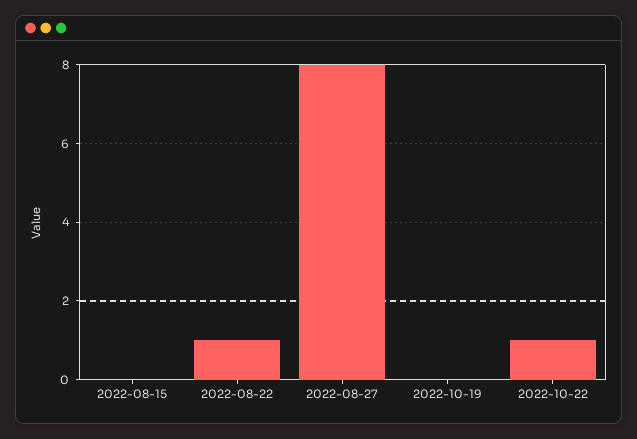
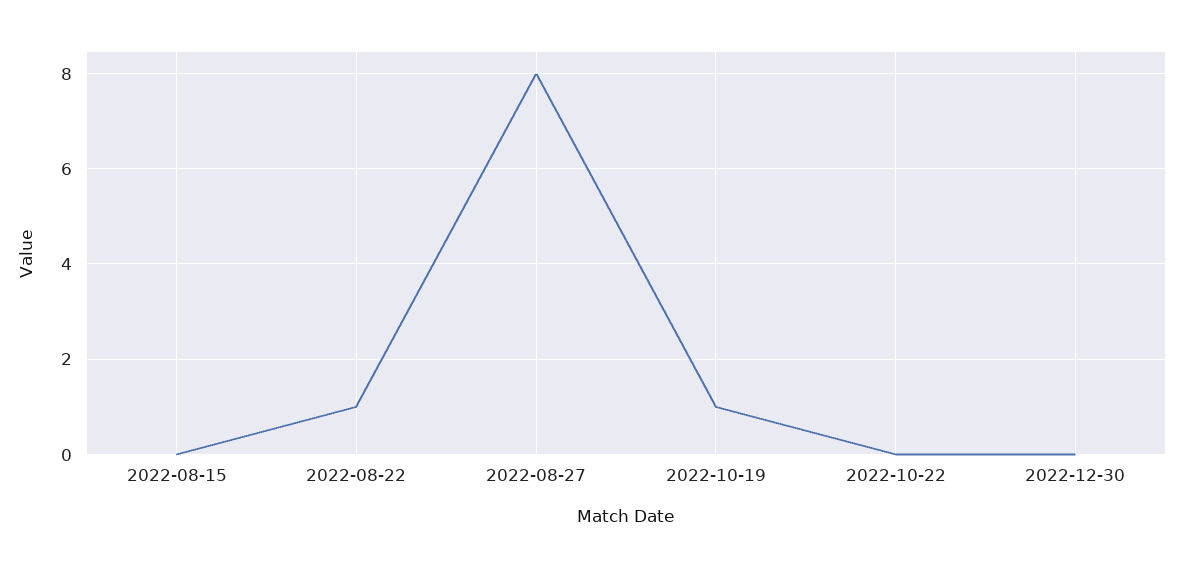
2022-10-19: 0 -> 1
2022-10-22: 1 -> 0
2022-12-30: none -> 0

